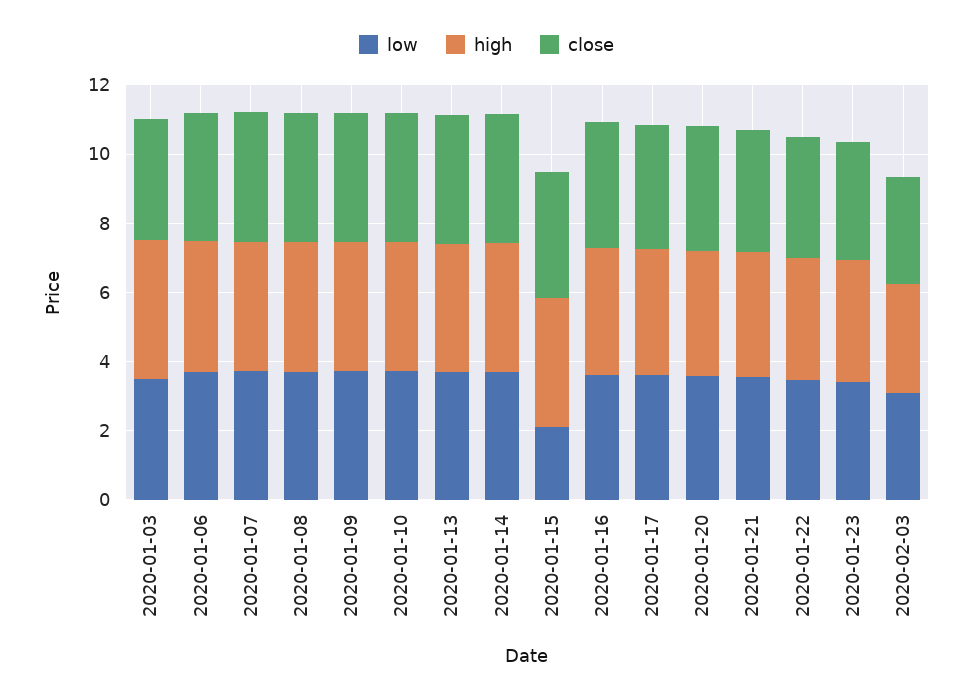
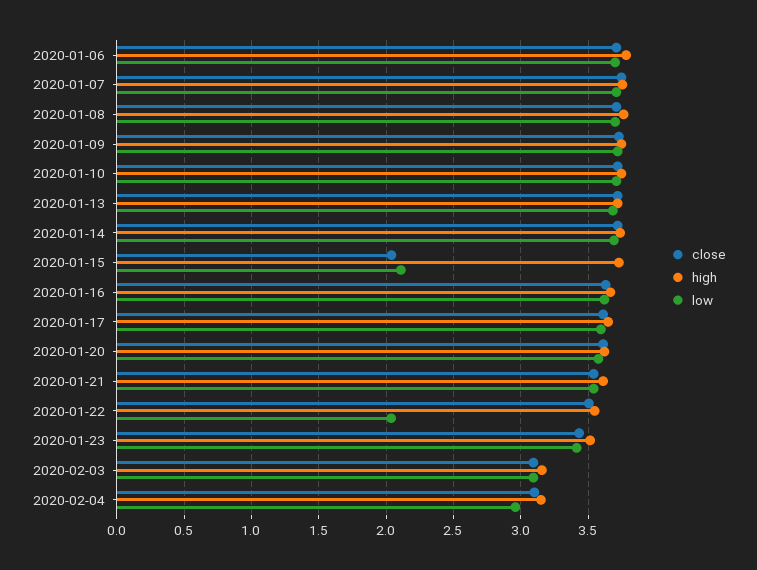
low, 2020-01-03: 3.5 -> none
high, 2020-01-03: 4 -> none
close, 2020-01-03: 3.5 -> none
close, 2020-01-15: 3.5 -> 2.05
low, 2020-01-22: 3.5 -> 2.05
close, 2020-02-04: none -> 3.1
high, 2020-02-04: none -> 3.15
low, 2020-02-04: none -> 2.95

